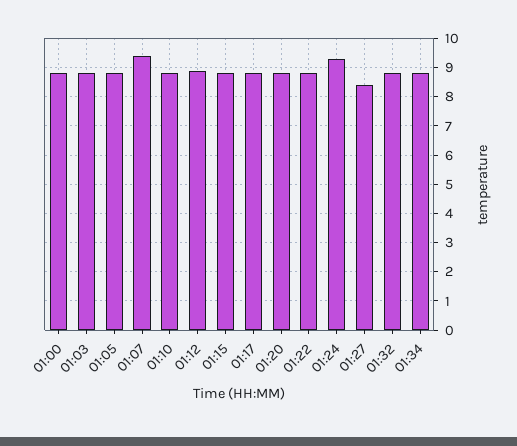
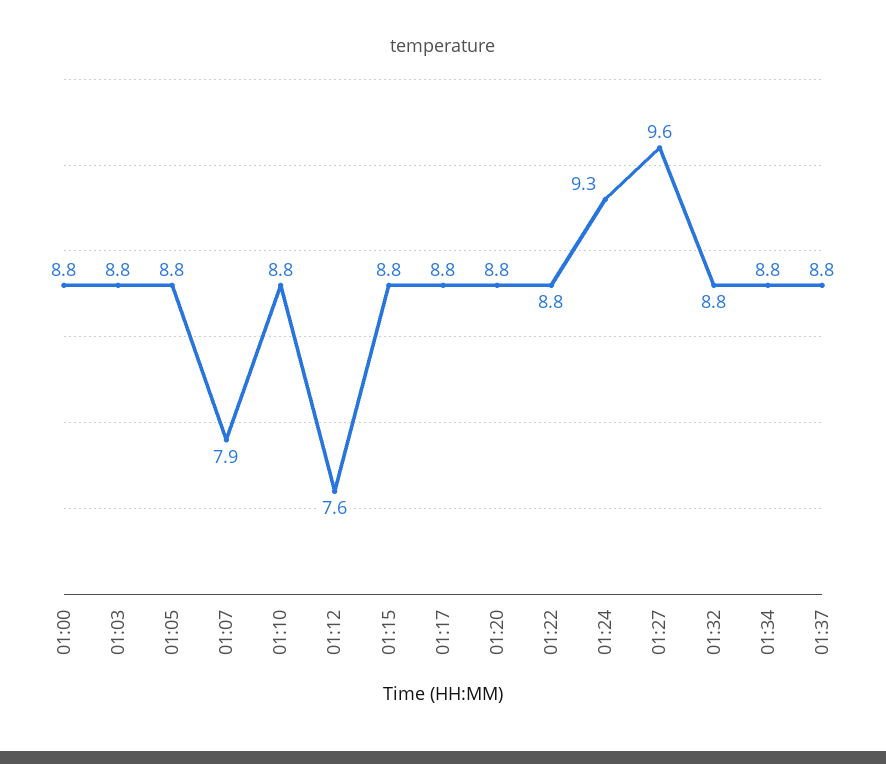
01:07: 9.5 -> 7.9
01:12: 9 -> 7.6
01:27: 8.5 -> 9.6
01:37: none -> 8.8

